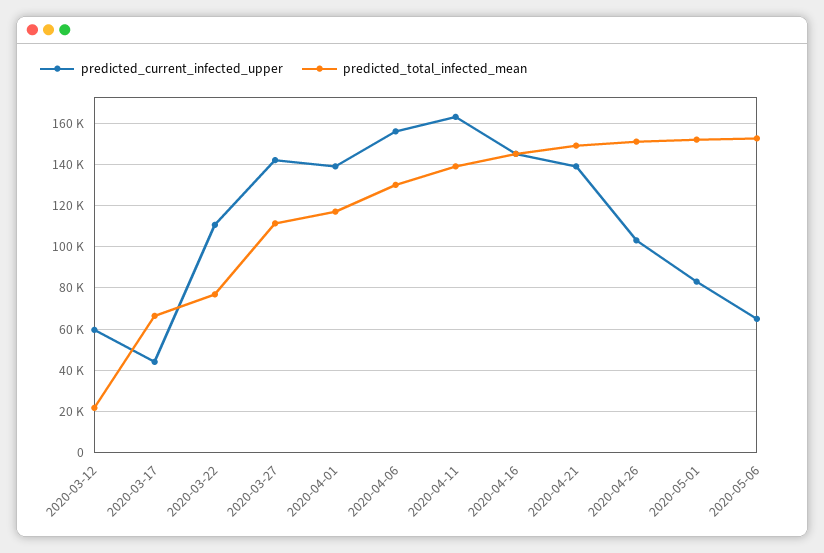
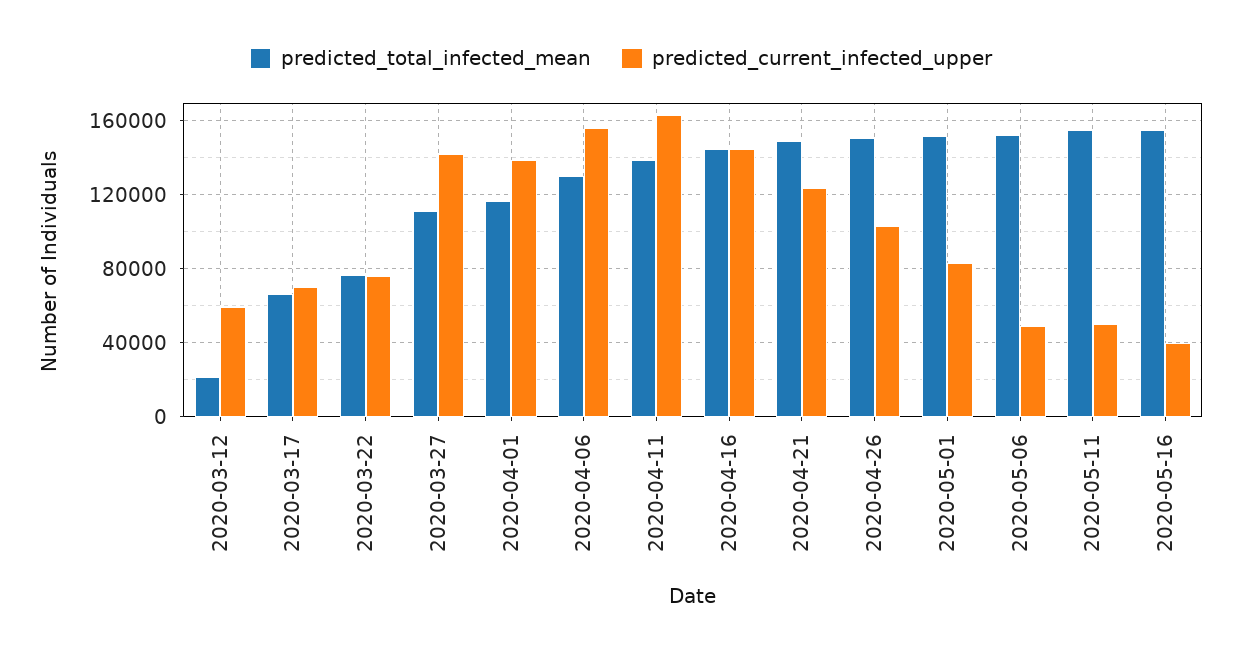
predicted_current_infected_upper, 2020-03-17: 45000 -> 70000
predicted_current_infected_upper, 2020-03-22: 110000 -> 75000
predicted_current_infected_upper, 2020-04-21: 140000 -> 125000
predicted_current_infected_upper, 2020-05-06: 65000 -> 50000
predicted_total_infected_mean, 2020-05-11: none -> 155000
predicted_current_infected_upper, 2020-05-11: none -> 50000
predicted_total_infected_mean, 2020-05-16: none -> 155000
predicted_current_infected_upper, 2020-05-16: none -> 40000

